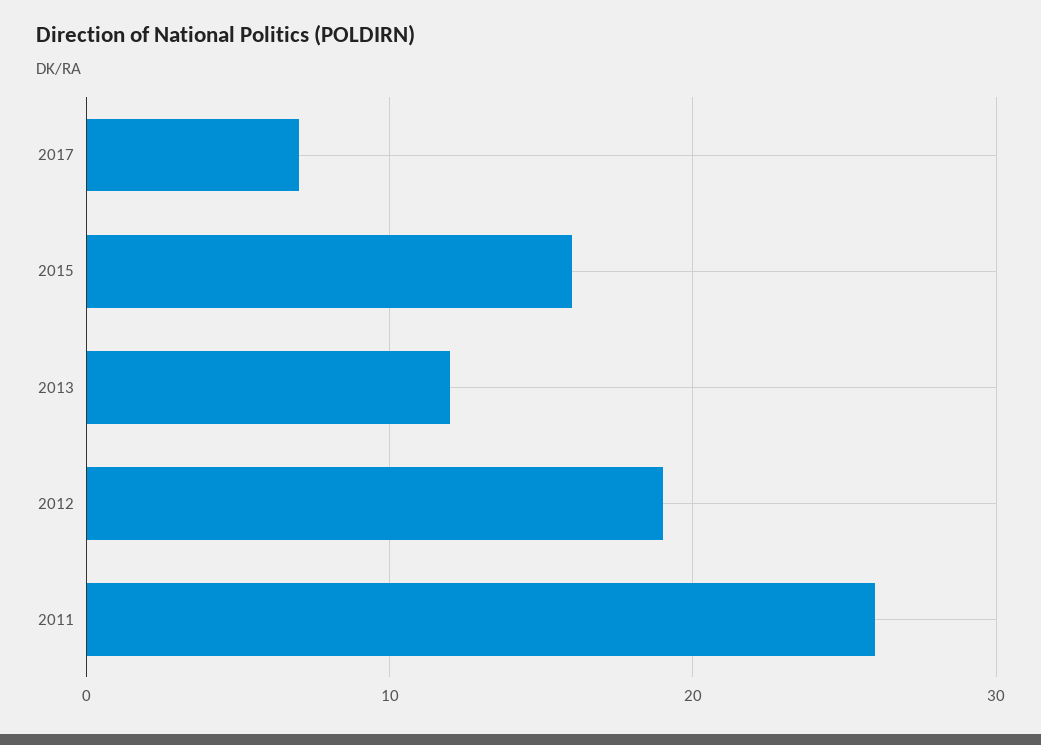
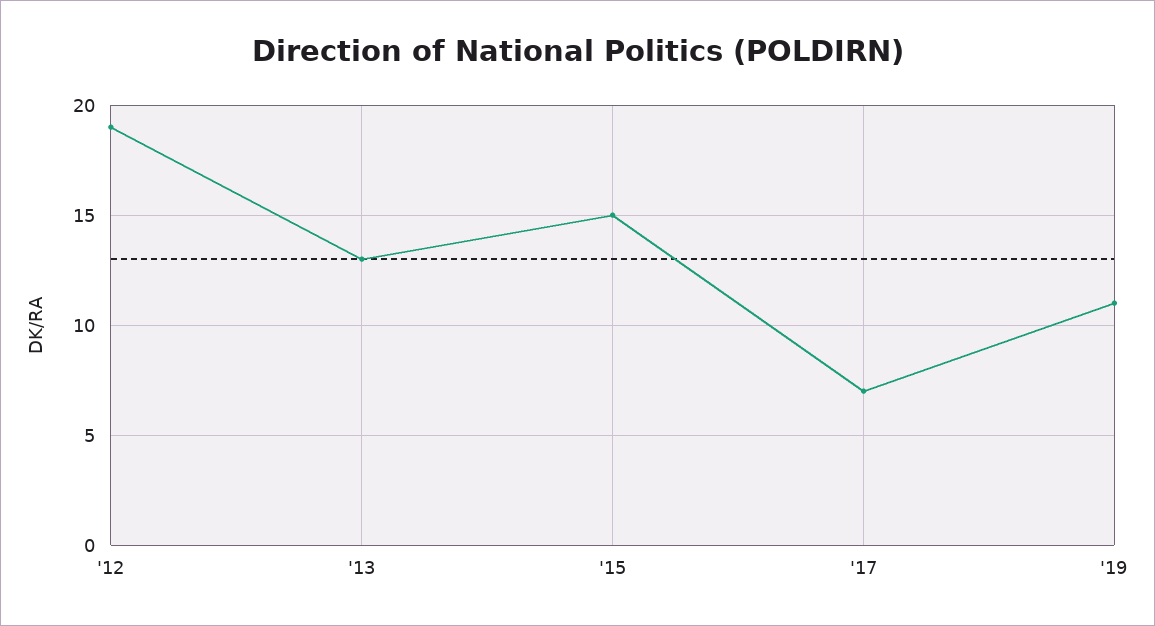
2015: 16 -> 15
2013: 12 -> 13
2011: 26 -> none
'19: none -> 11

